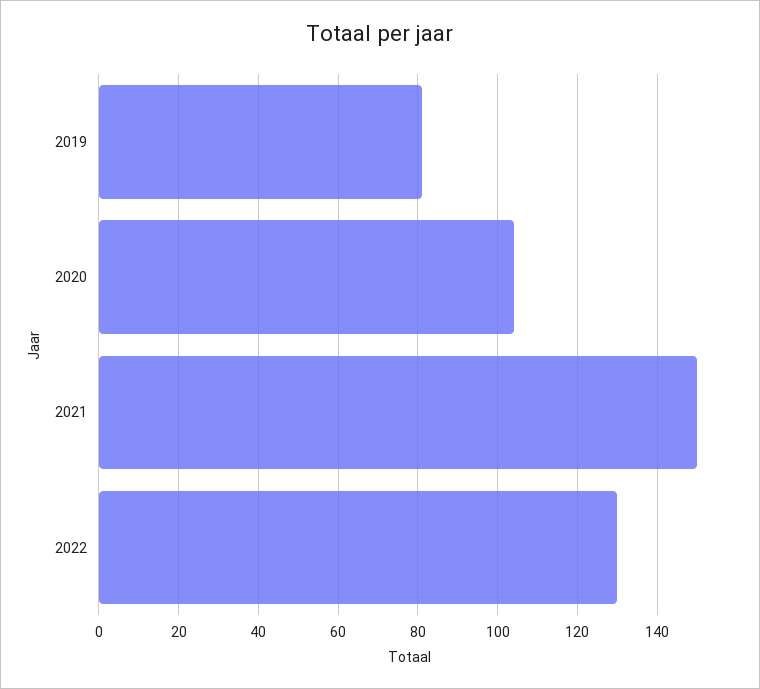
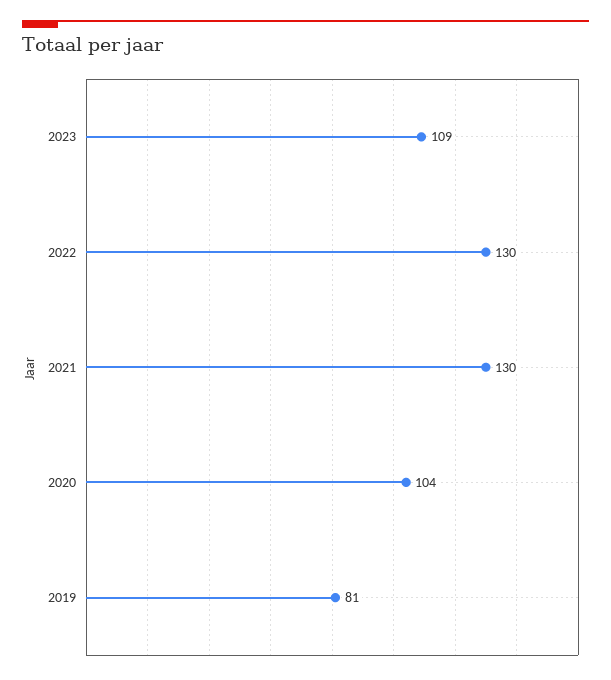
2021: 150 -> 130
2023: none -> 109

